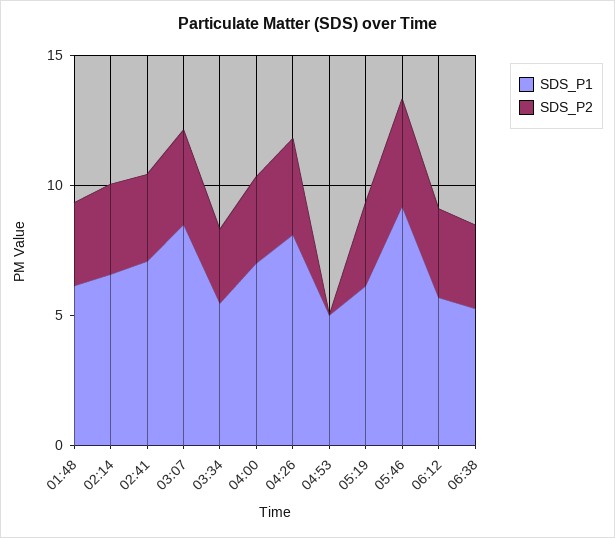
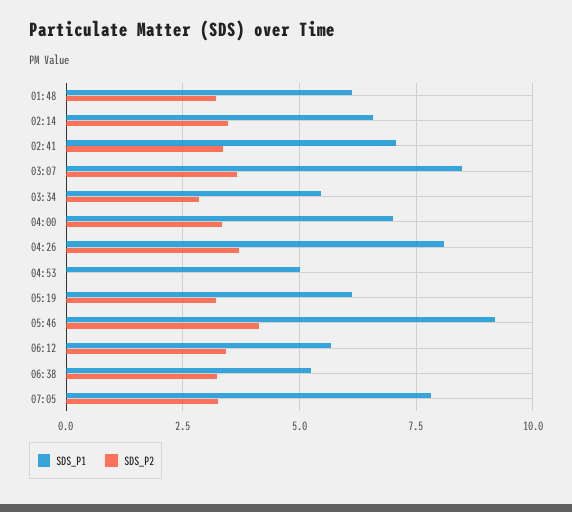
SDS_P1, 07:05: none -> 7.75
SDS_P2, 07:05: none -> 3.25

